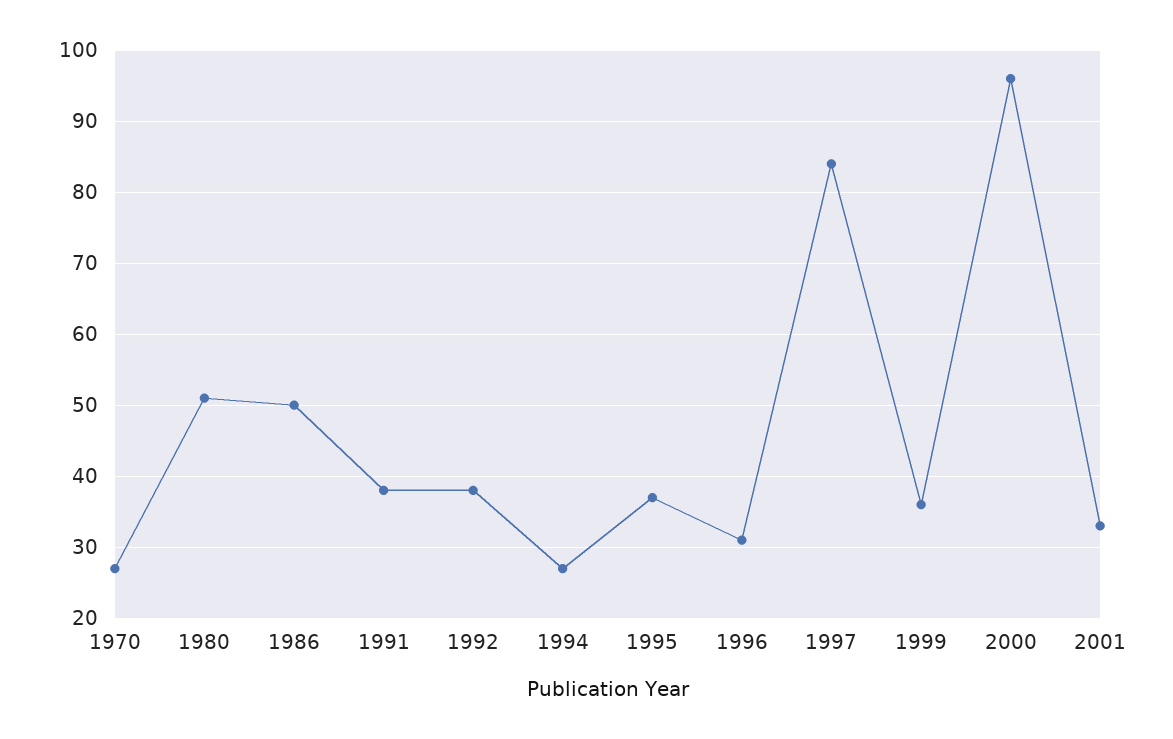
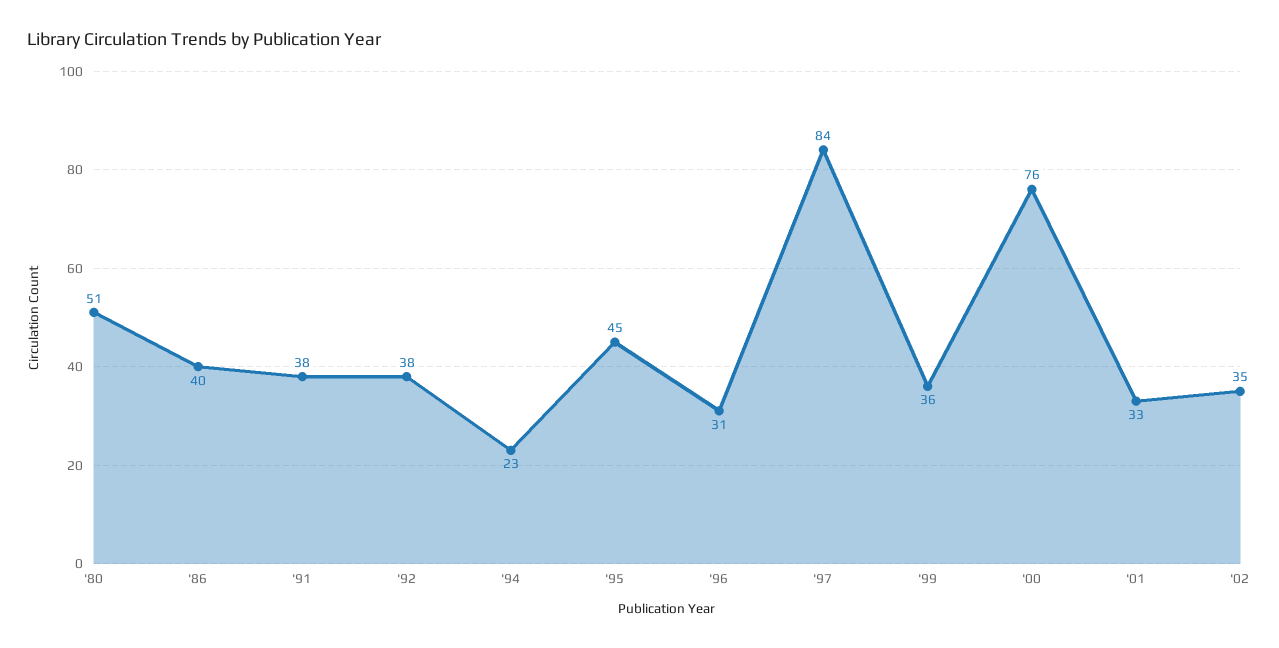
1970: 27 -> none
1986: 50 -> 40
1994: 27 -> 23
1995: 37 -> 45
2000: 96 -> 76
'02: none -> 35

